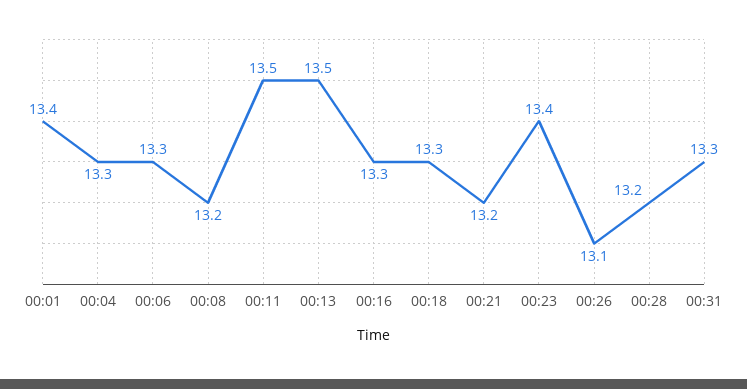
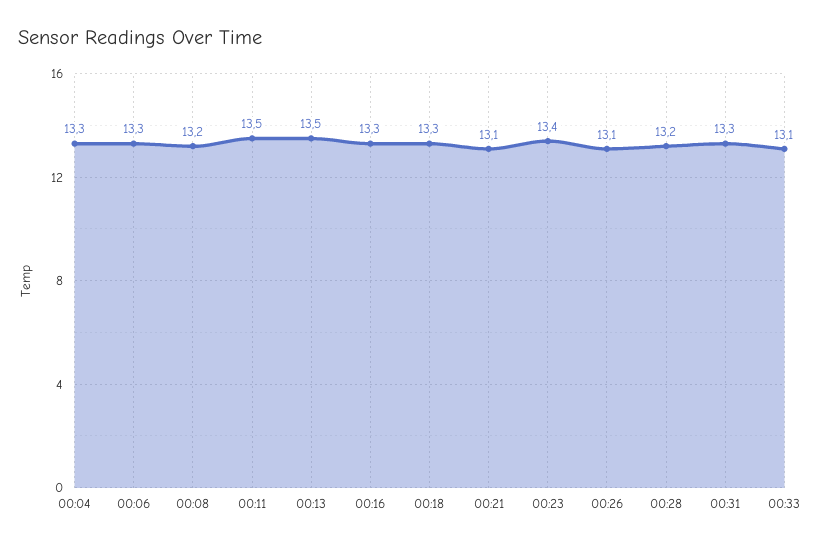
00:01: 13.4 -> none
00:21: 13.2 -> 13.1
00:33: none -> 13.1

